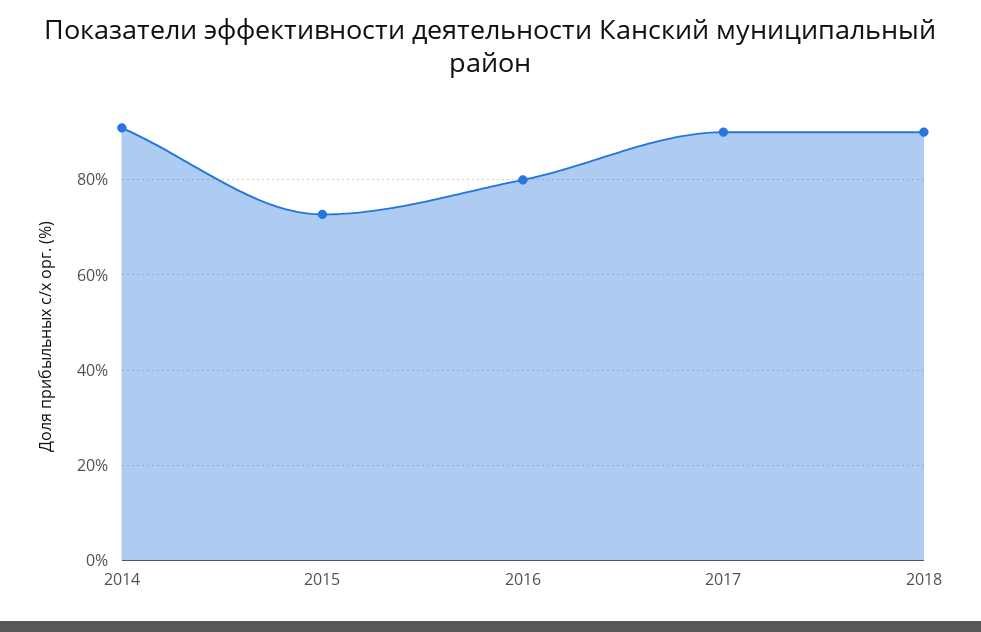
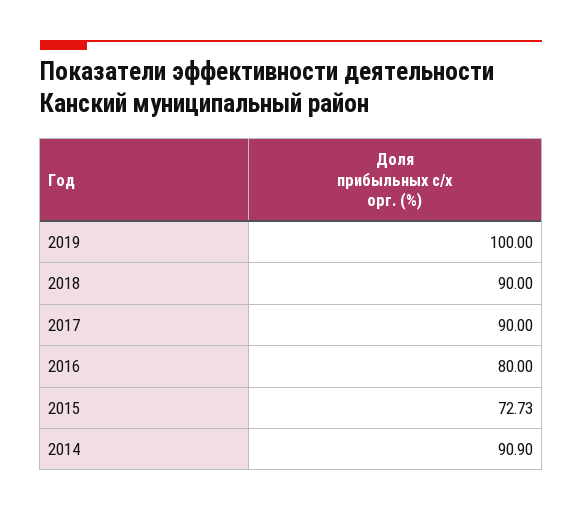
2019: none -> 100

